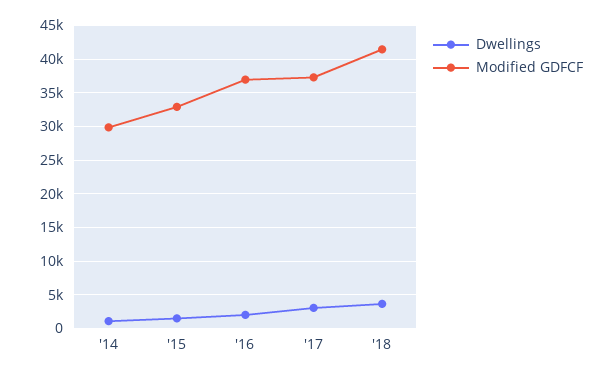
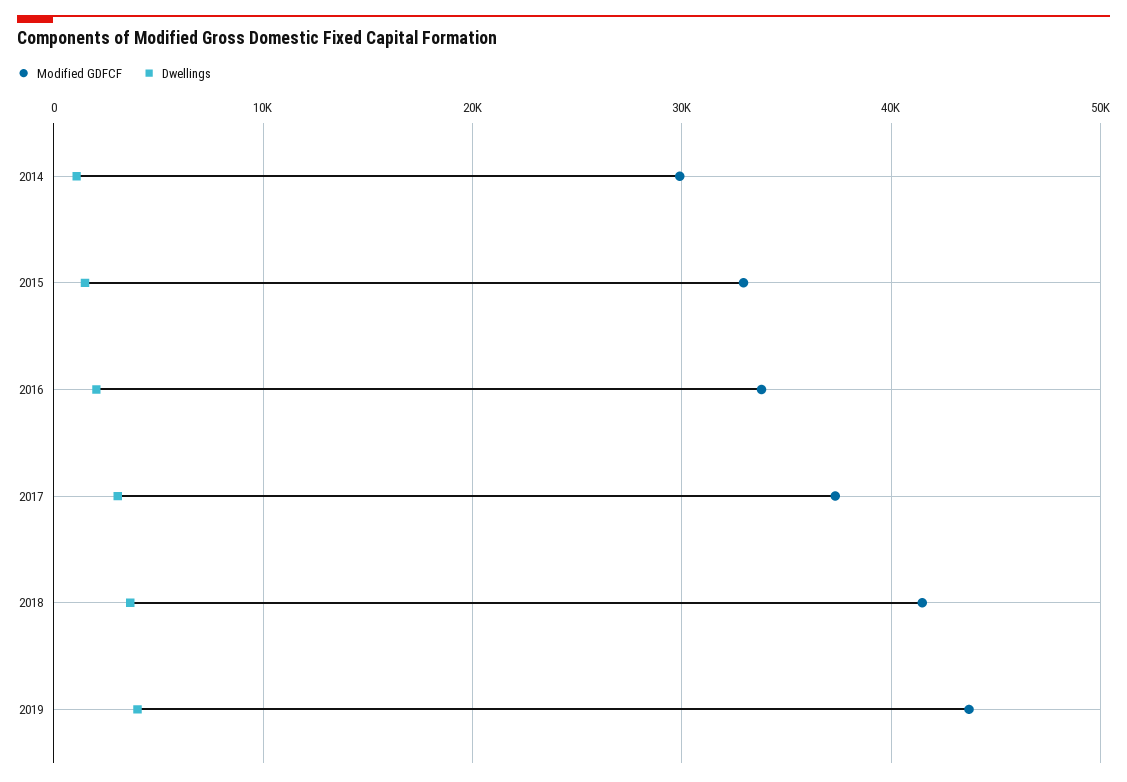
Modified GDFCF, '16: 37000 -> 34000
Modified GDFCF, 2019: none -> 44000
Dwellings, 2019: none -> 4000

